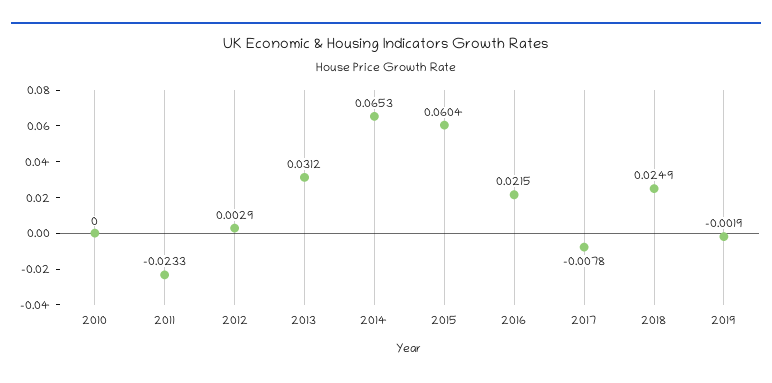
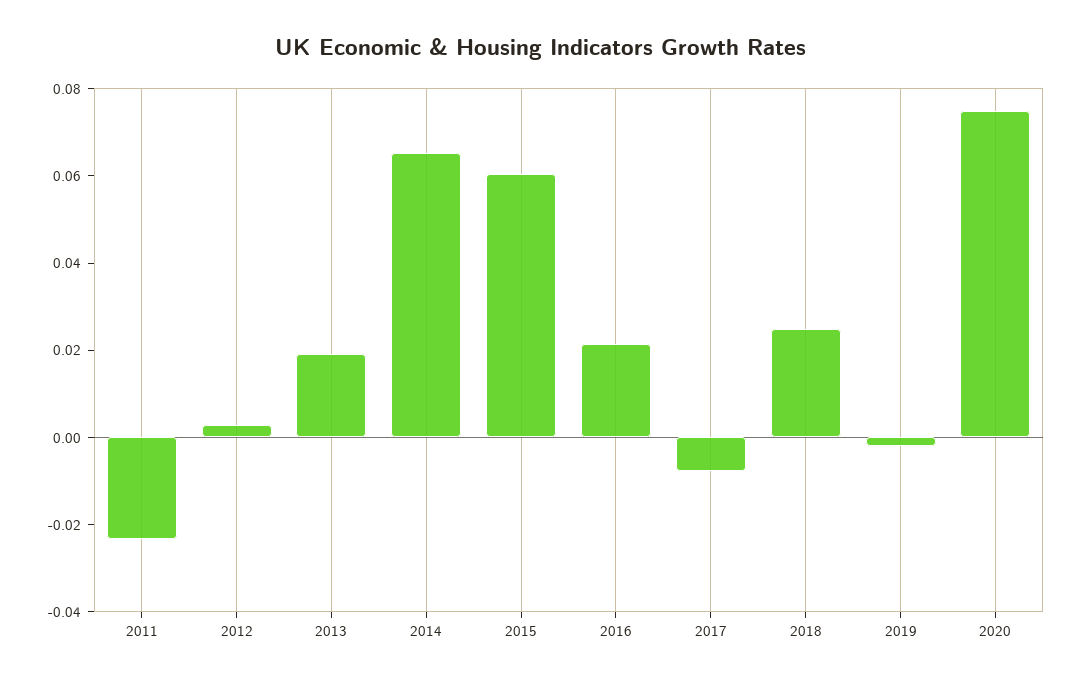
2010: 0 -> none
2013: 0.0312 -> 0.02
2020: none -> 0.075

